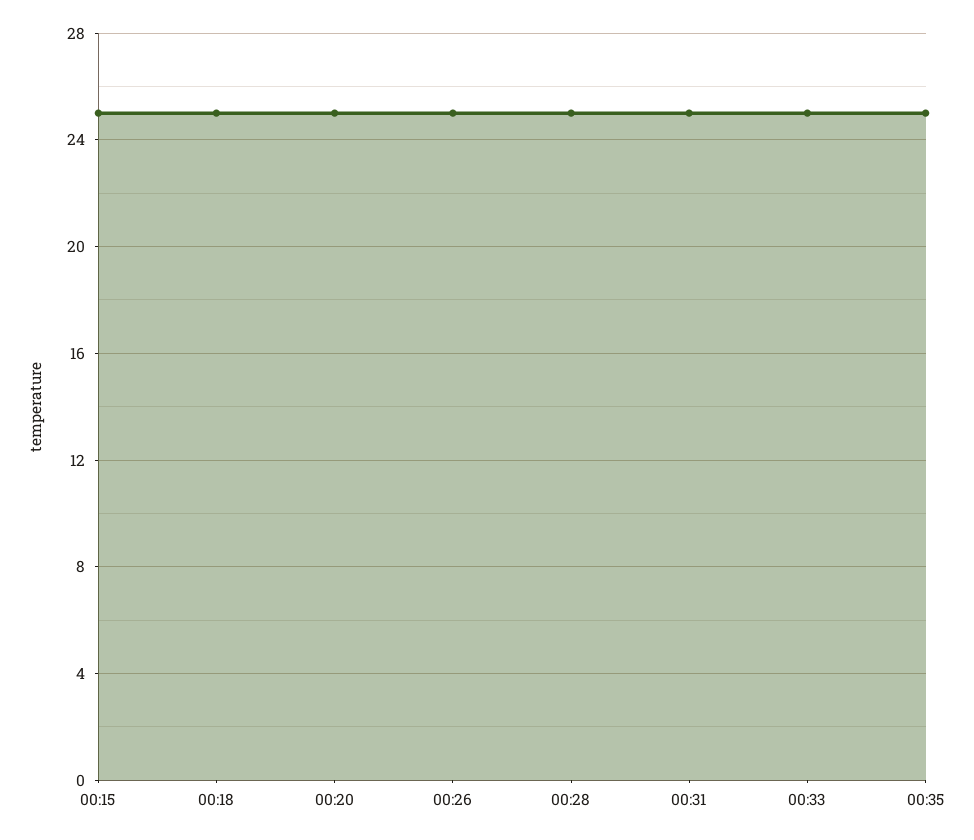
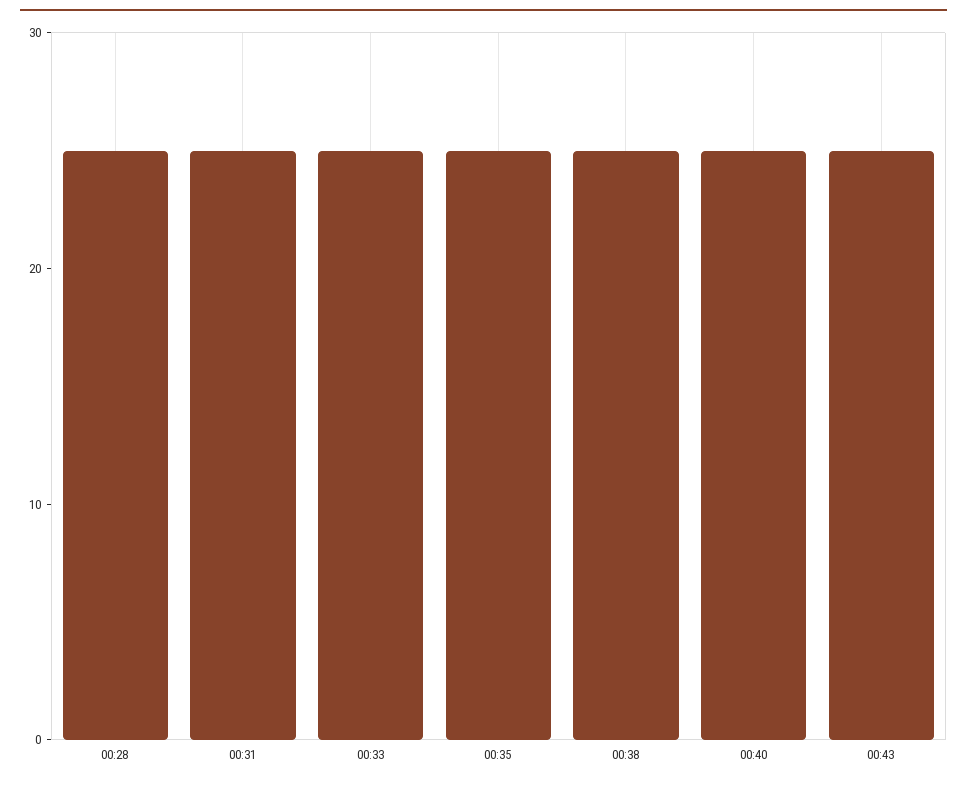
00:15: 25 -> none
00:18: 25 -> none
00:20: 25 -> none
00:26: 25 -> none
00:38: none -> 25
00:40: none -> 25
00:43: none -> 25

